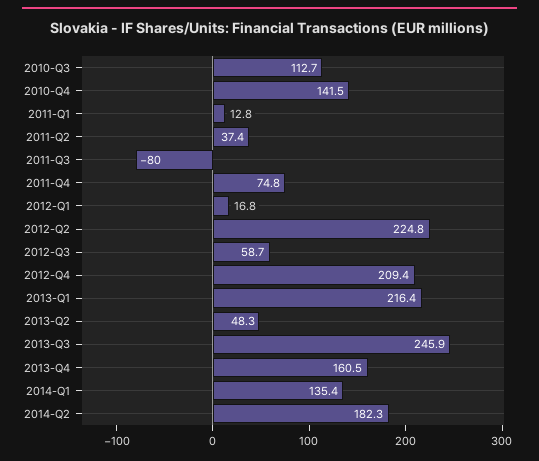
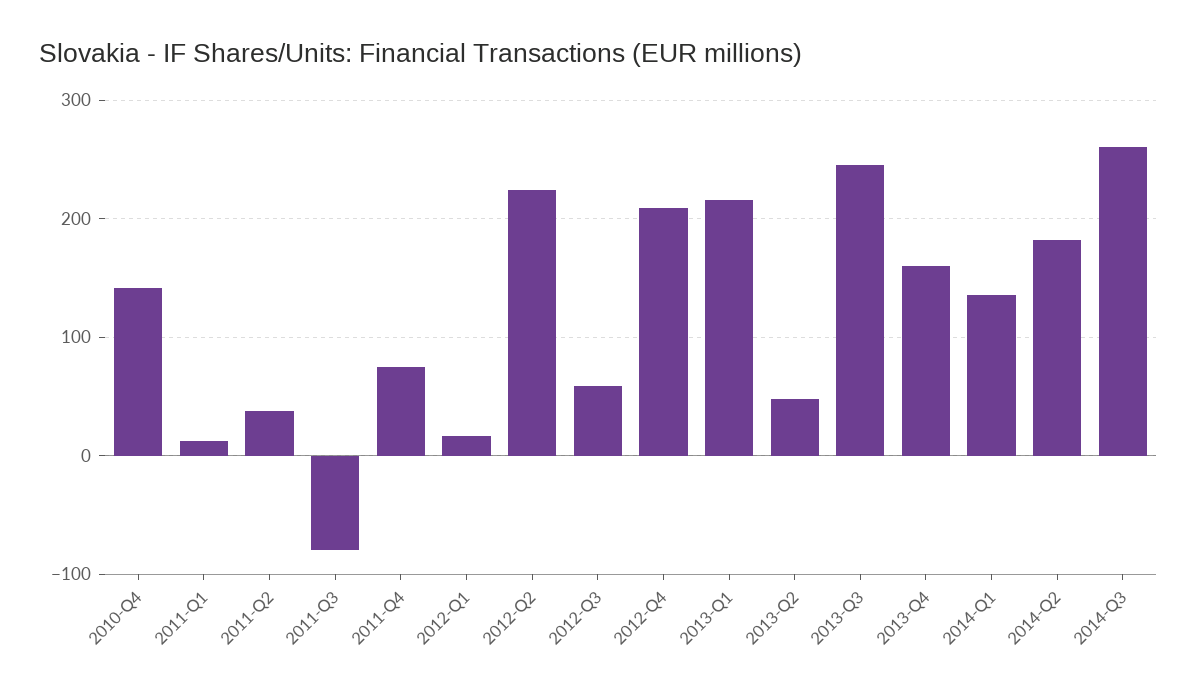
2010-Q3: 112.7 -> none
2014-Q3: none -> 260

